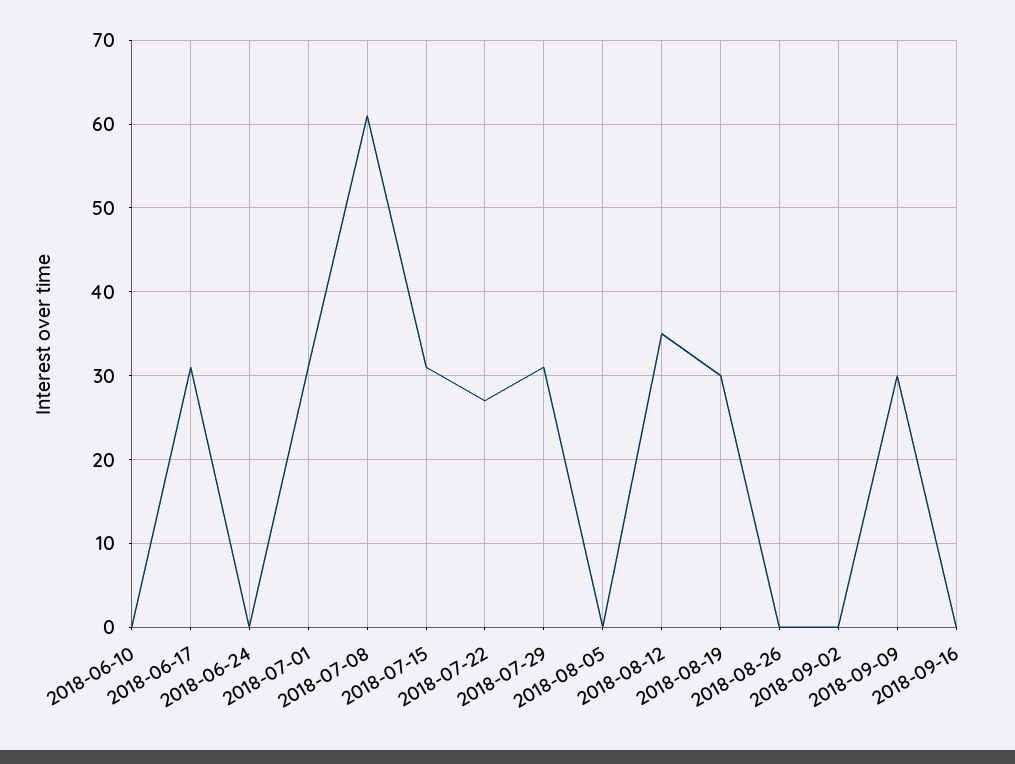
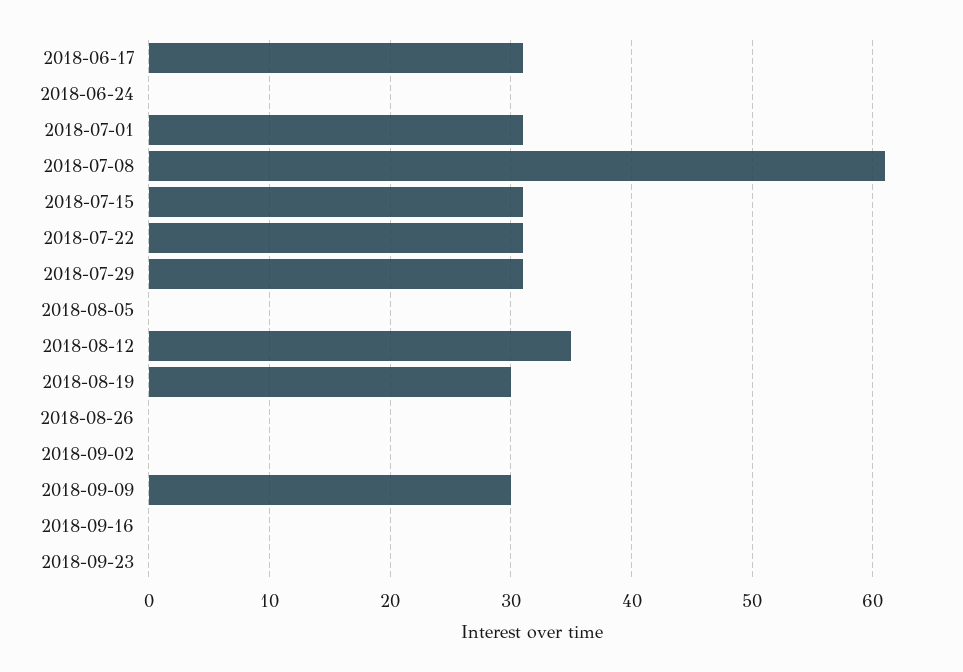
2018-06-10: 0 -> none
2018-07-22: 27 -> 31
2018-09-23: none -> 0

